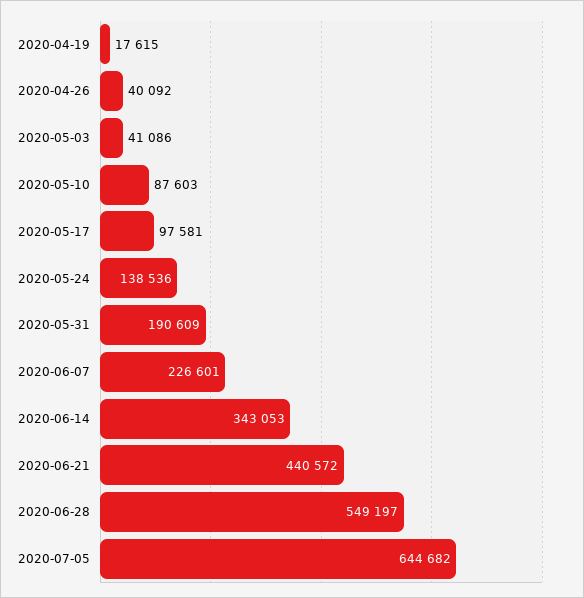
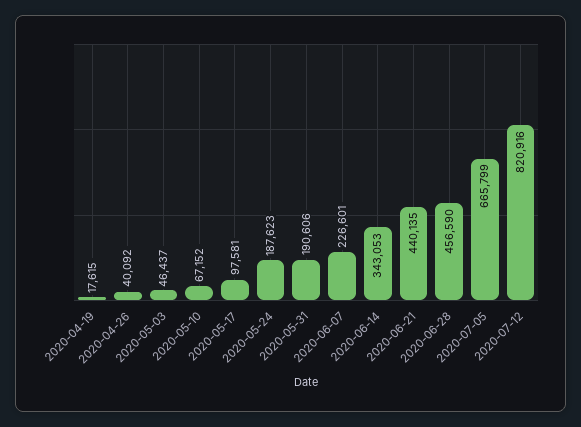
2020-05-03: 41086 -> 46437
2020-05-10: 87603 -> 67152
2020-05-24: 138536 -> 187623
2020-05-31: 190609 -> 190606
2020-06-21: 440572 -> 440135
2020-06-28: 549197 -> 456590
2020-07-05: 644682 -> 665799
2020-07-12: none -> 820916

